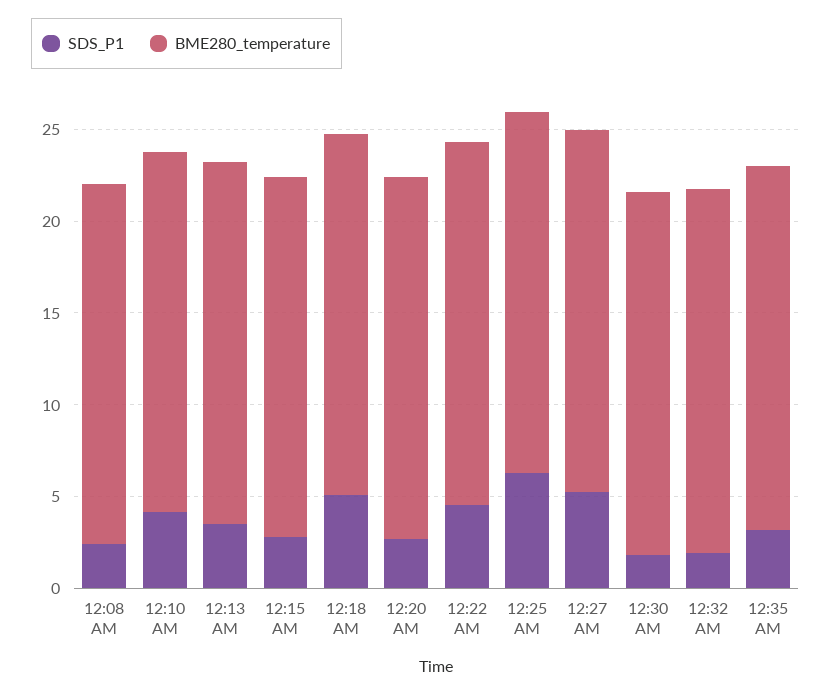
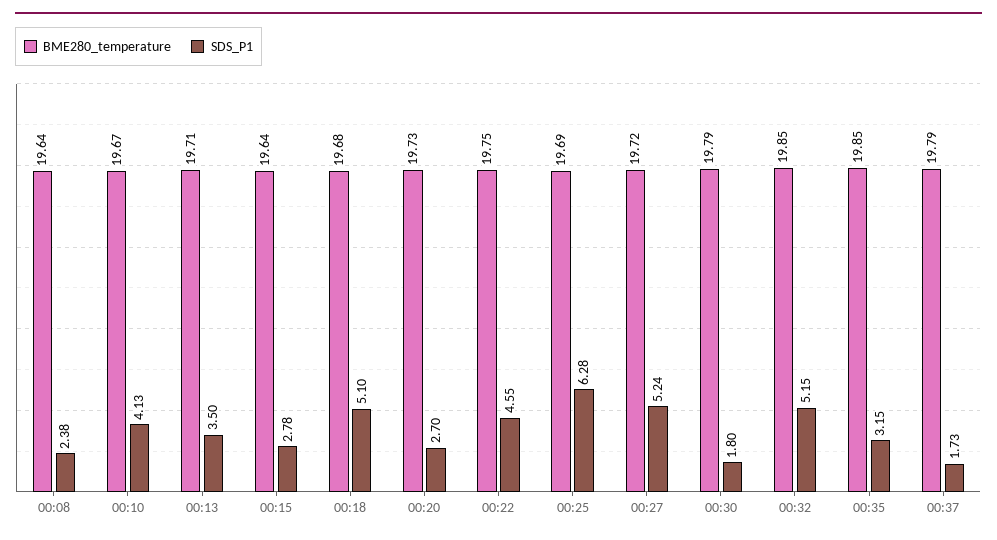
SDS_P1, 12:32 AM: 2 -> 5.15
BME280_temperature, 00:37: none -> 19.79
SDS_P1, 00:37: none -> 1.73

